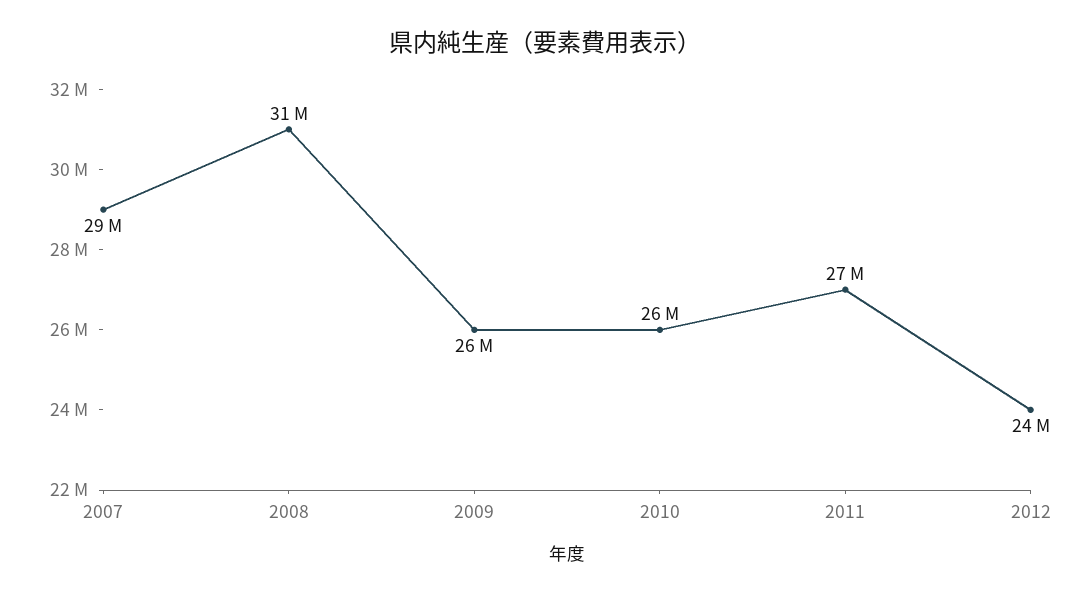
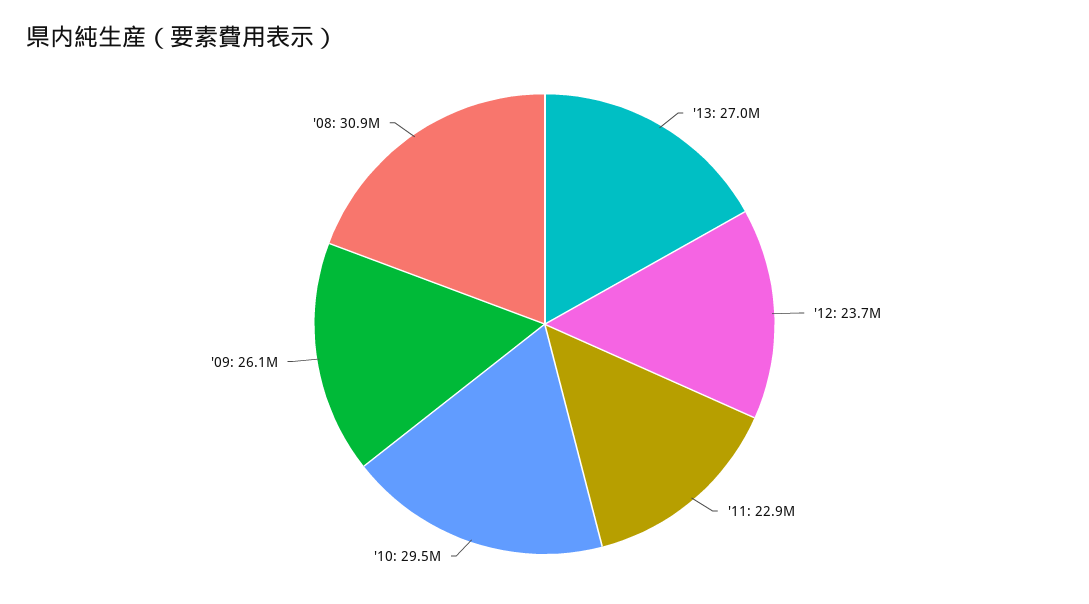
2007: 29000000 -> none
2010: 26000000 -> 29500000
2011: 27000000 -> 22900000
'13: none -> 27000000

